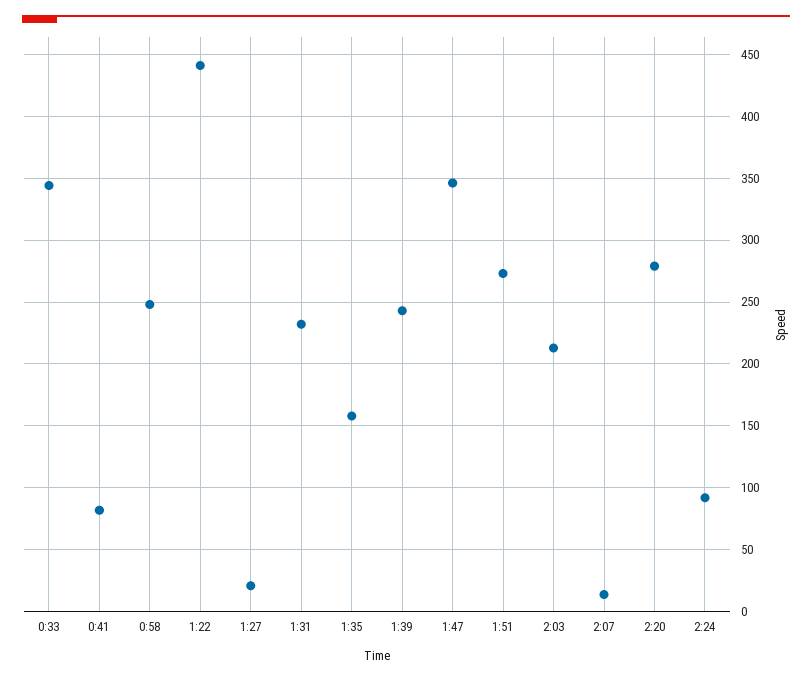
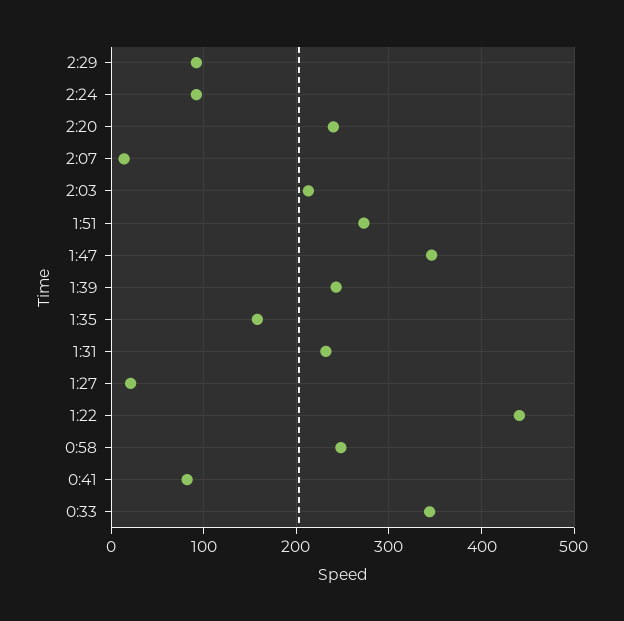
2:20: 280 -> 240
2:29: none -> 90

